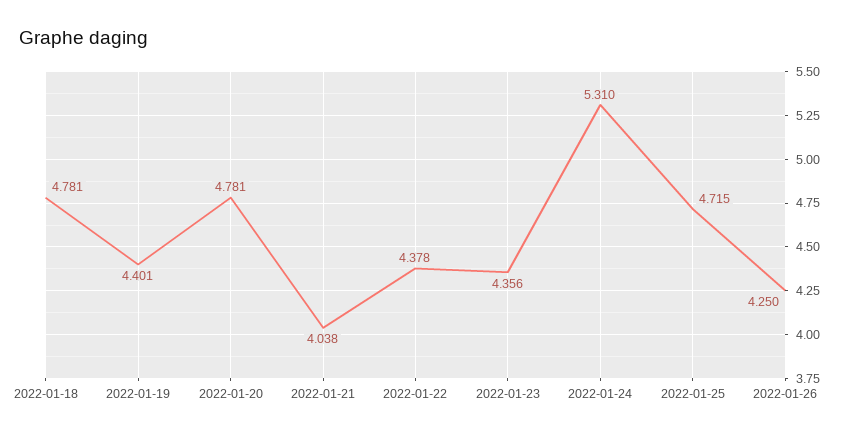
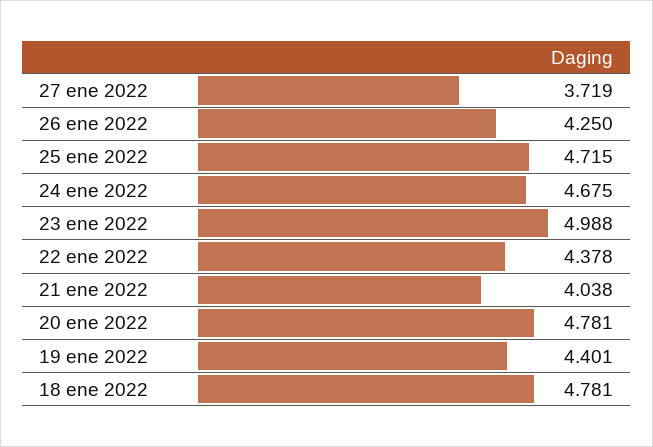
2022-01-23: 4.356 -> 4.988
2022-01-24: 5.31 -> 4.675
27 ene 2022: none -> 3.719

